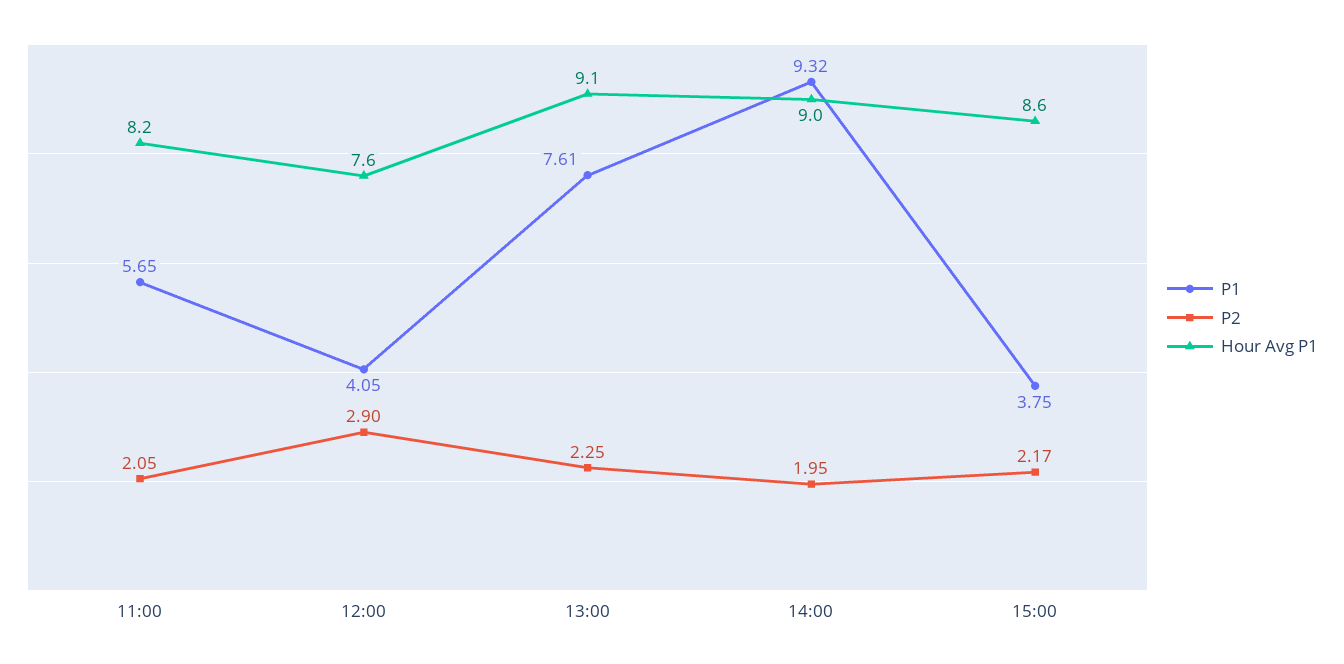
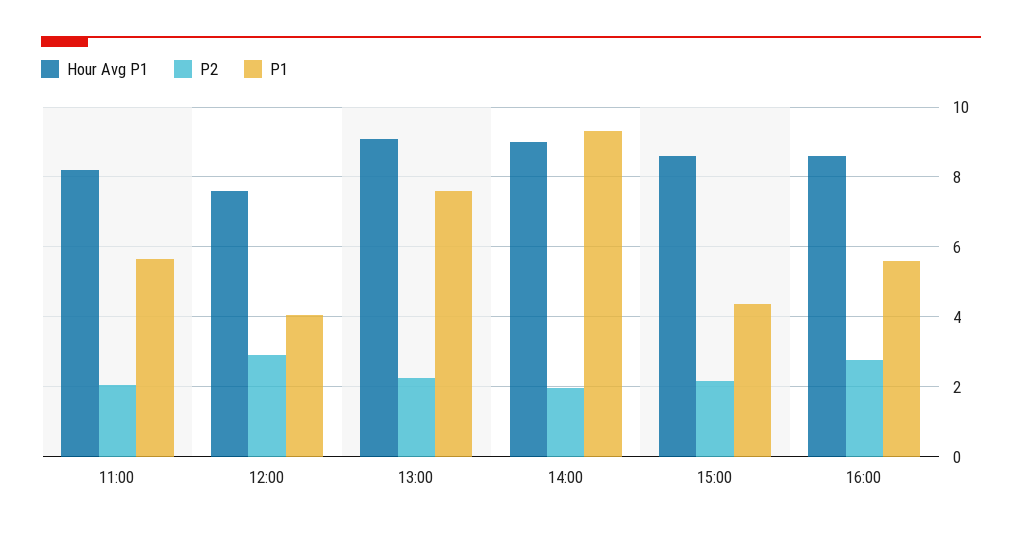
P1, 15:00: 3.75 -> 4.4
Hour Avg P1, 16:00: none -> 8.6
P2, 16:00: none -> 2.8
P1, 16:00: none -> 5.6

